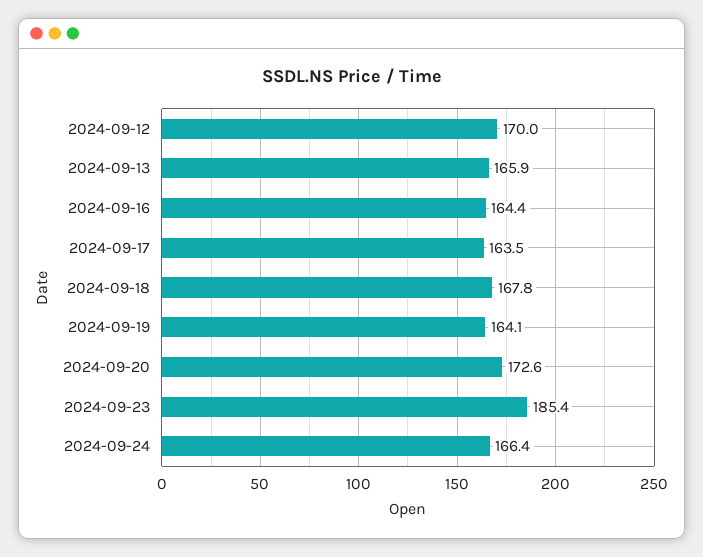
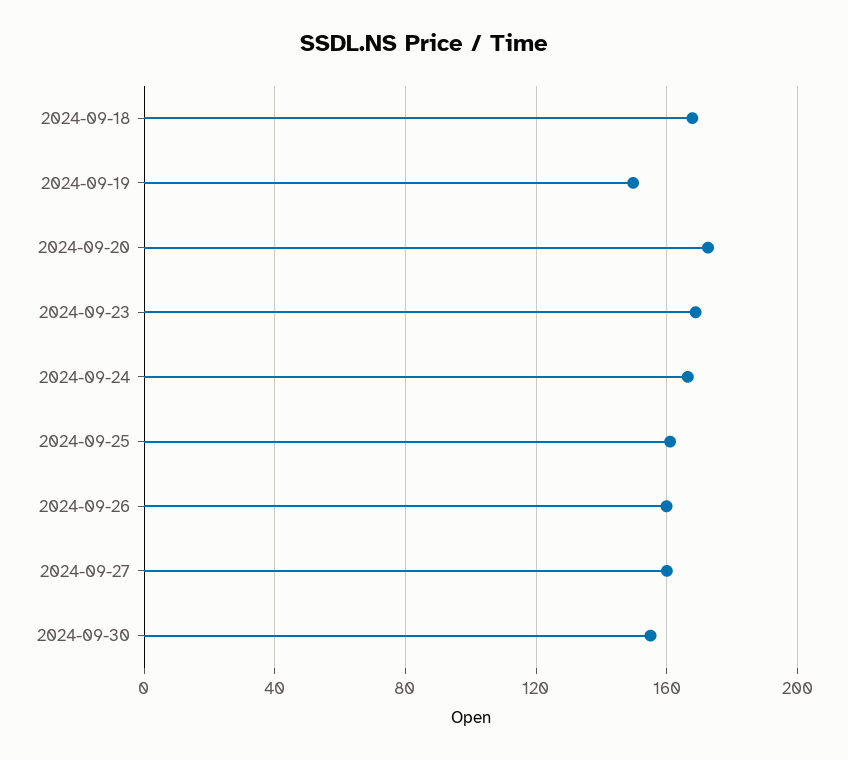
2024-09-12: 170 -> none
2024-09-13: 165.9 -> none
2024-09-16: 164.4 -> none
2024-09-17: 163.5 -> none
2024-09-19: 164.1 -> 150
2024-09-23: 185.4 -> 170
2024-09-25: none -> 160
2024-09-26: none -> 160
2024-09-27: none -> 160
2024-09-30: none -> 155

